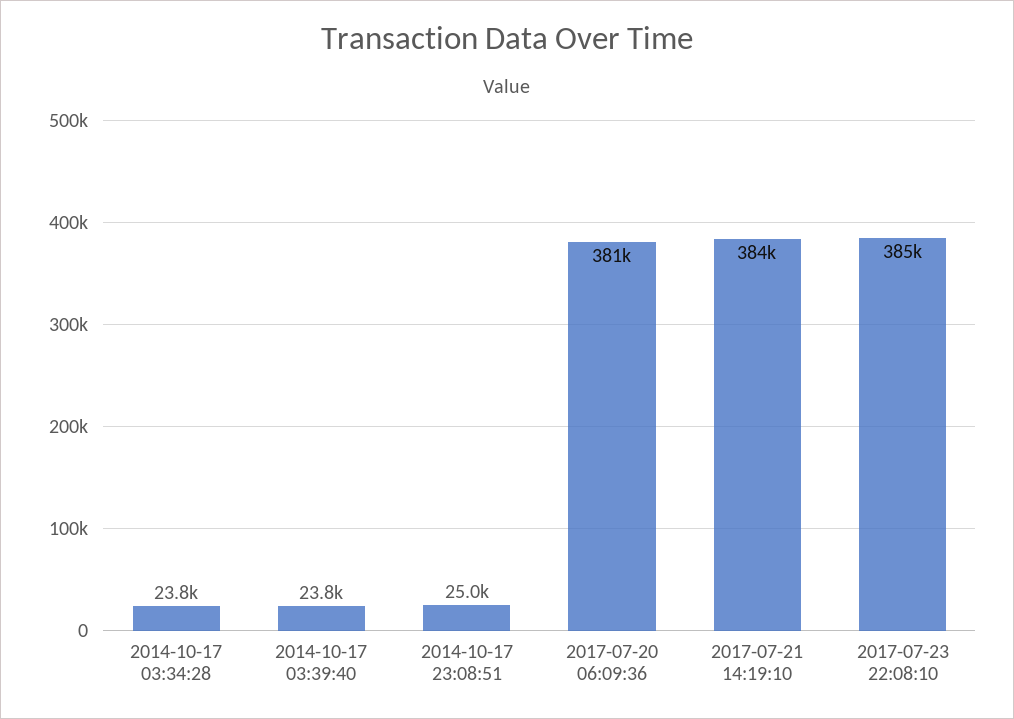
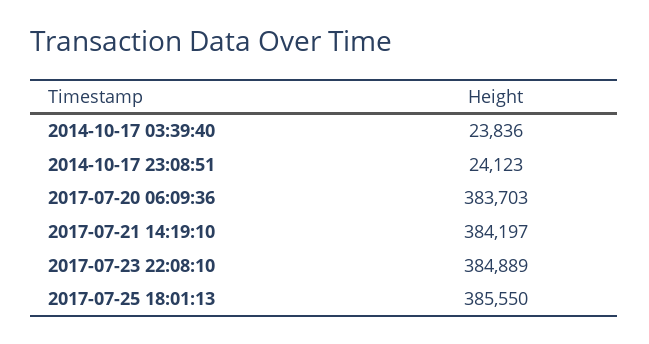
2014-10-17 03:34:28: 23800 -> none
2014-10-17 23:08:51: 25000 -> 24123
2017-07-20 06:09:36: 381000 -> 383703
2017-07-25 18:01:13: none -> 385550

